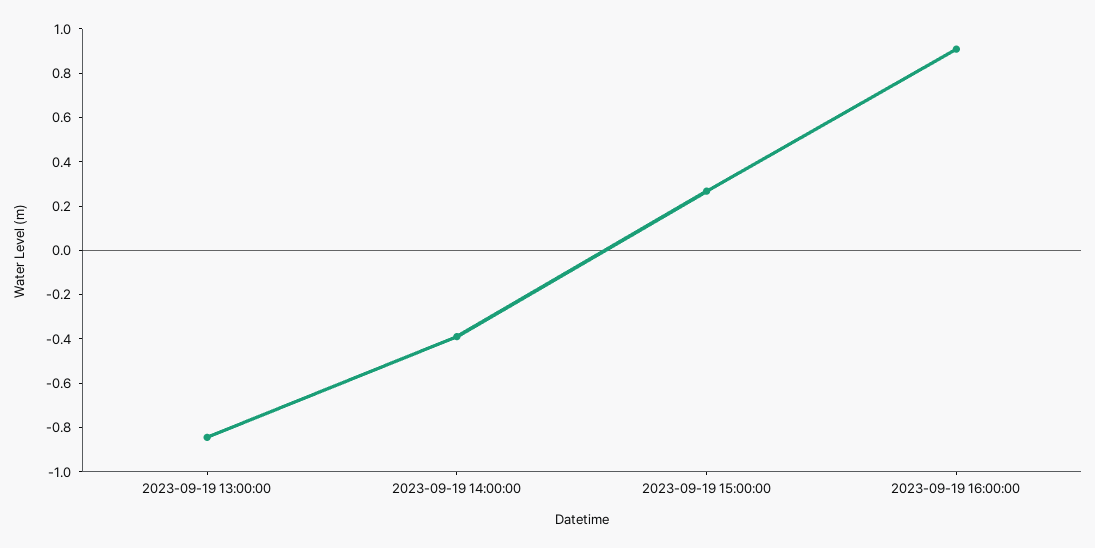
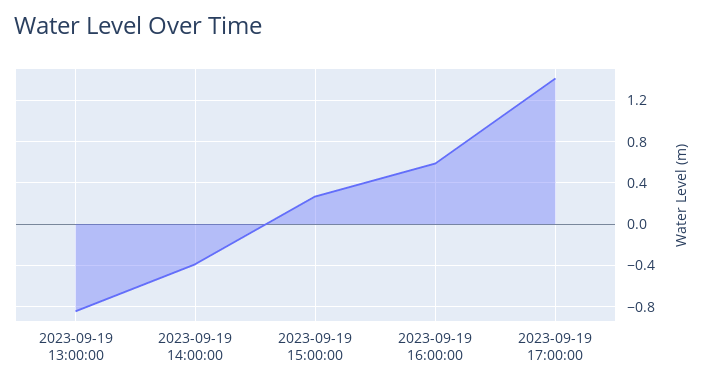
2023-09-19 16:00:00: 0.9 -> 0.6
2023-09-19 17:00:00: none -> 1.4

